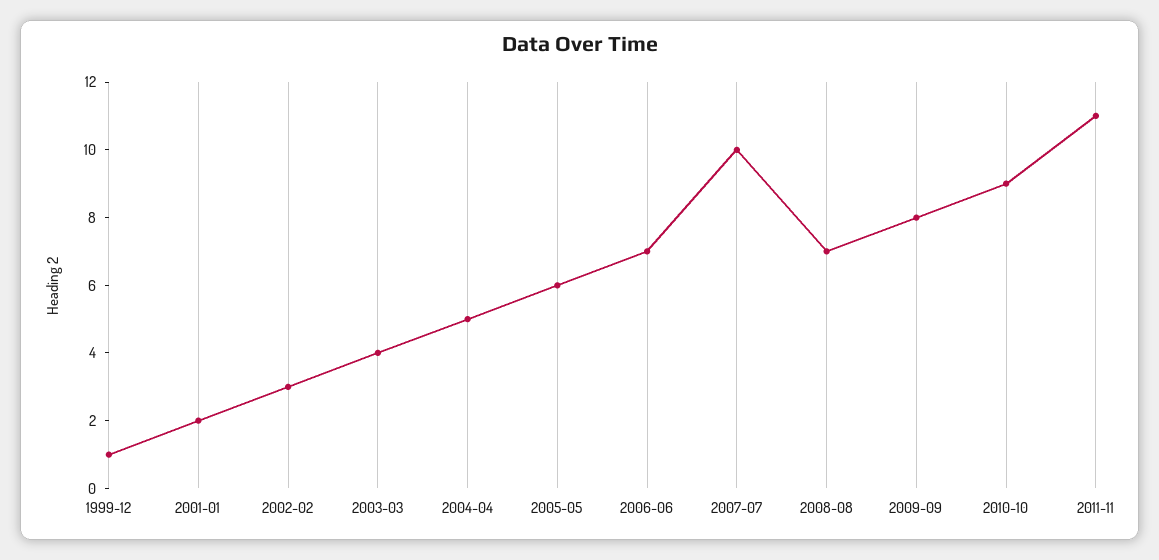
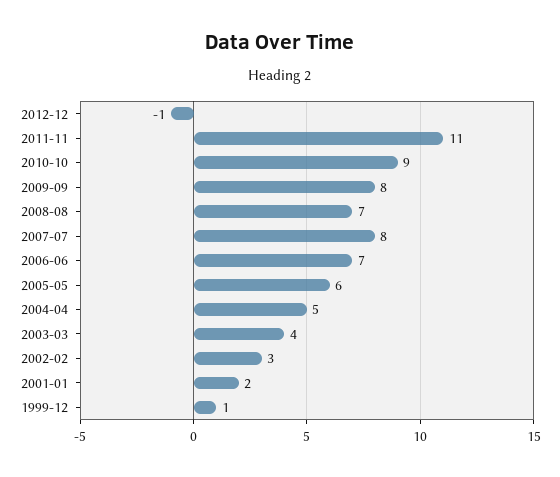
2007-07: 10 -> 8
2012-12: none -> -1

